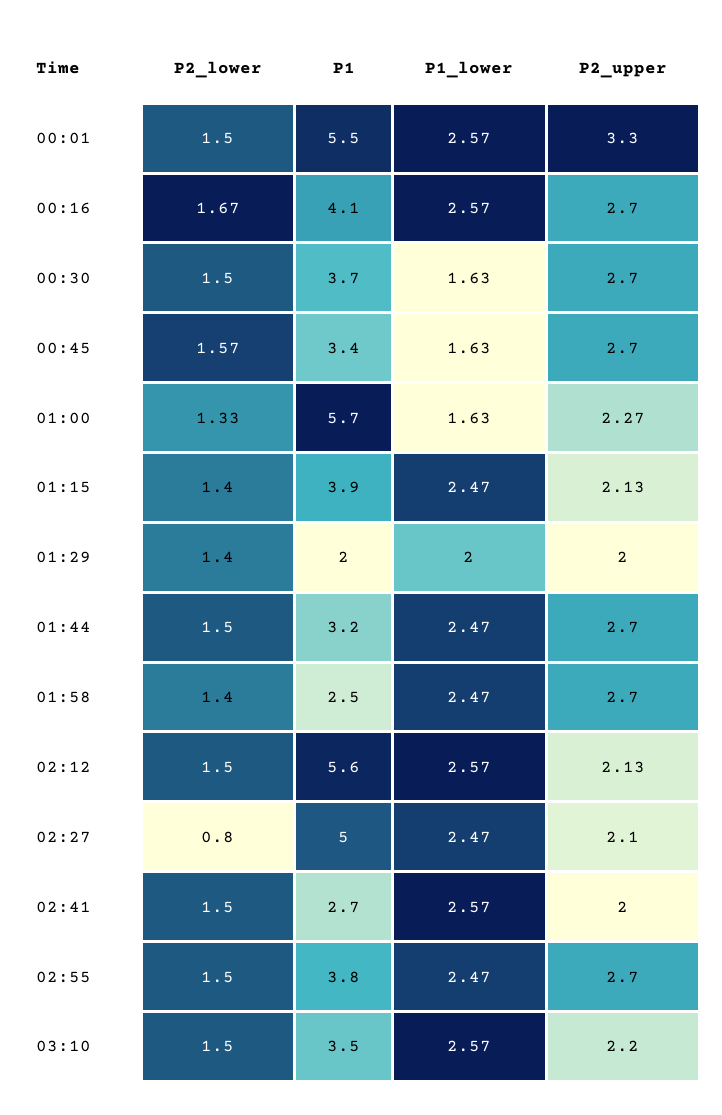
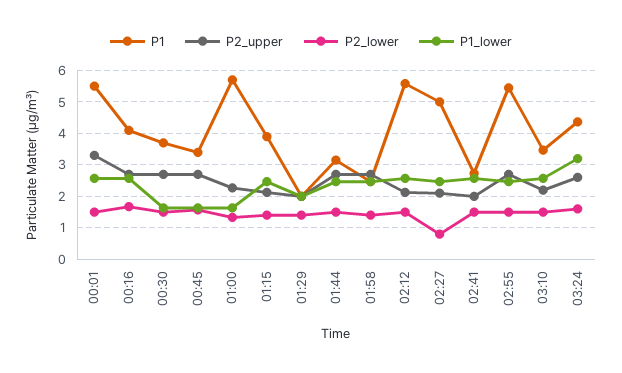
P1, 02:55: 3.8 -> 5.4
P1, 03:24: none -> 4.4
P2_upper, 03:24: none -> 2.6
P2_lower, 03:24: none -> 1.6
P1_lower, 03:24: none -> 3.2

